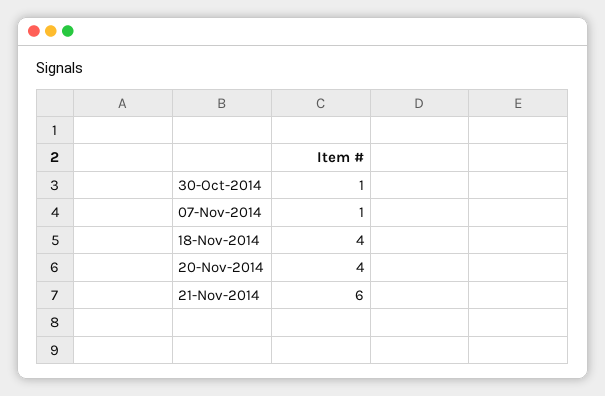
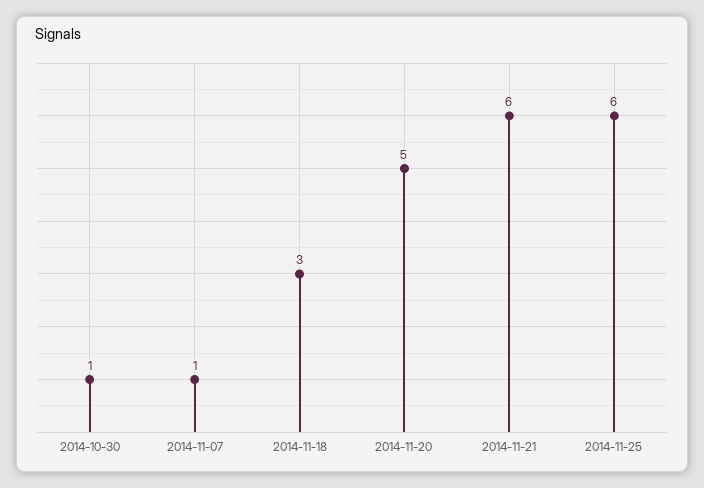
18-Nov-2014: 4 -> 3
20-Nov-2014: 4 -> 5
2014-11-25: none -> 6

